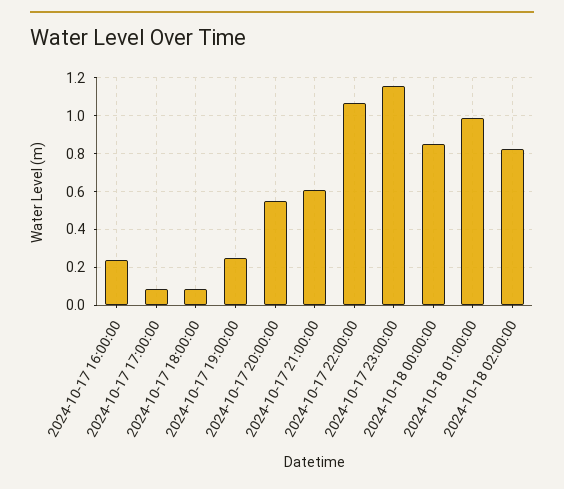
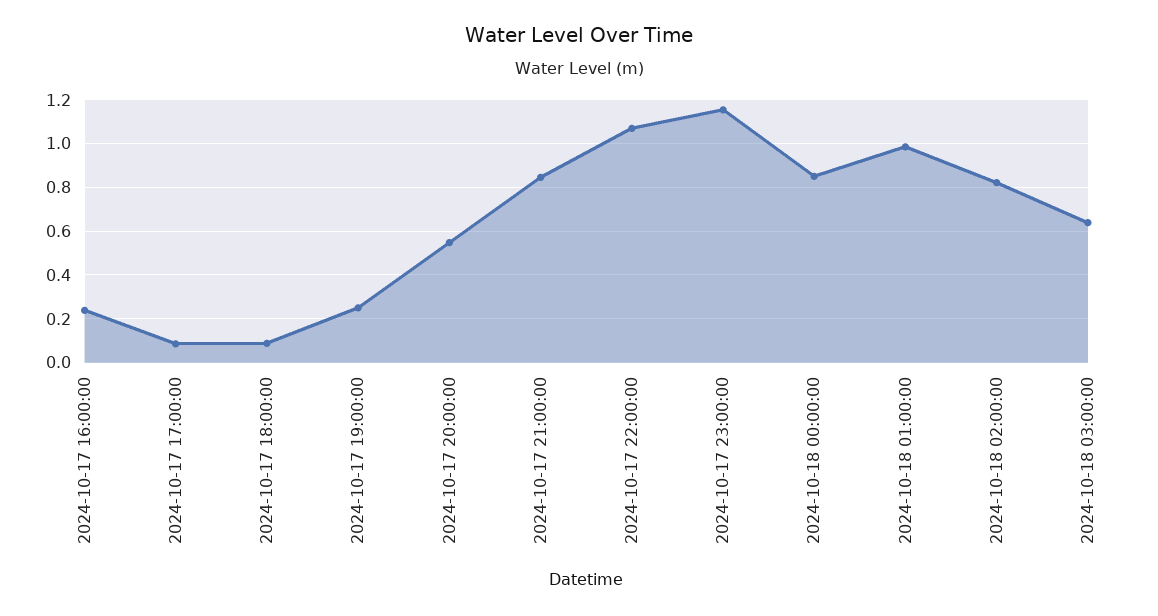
2024-10-17 21:00:00: 0.6 -> 0.85
2024-10-18 03:00:00: none -> 0.65

